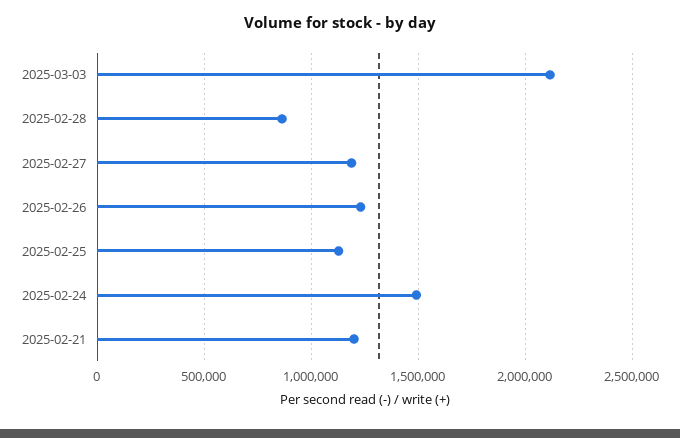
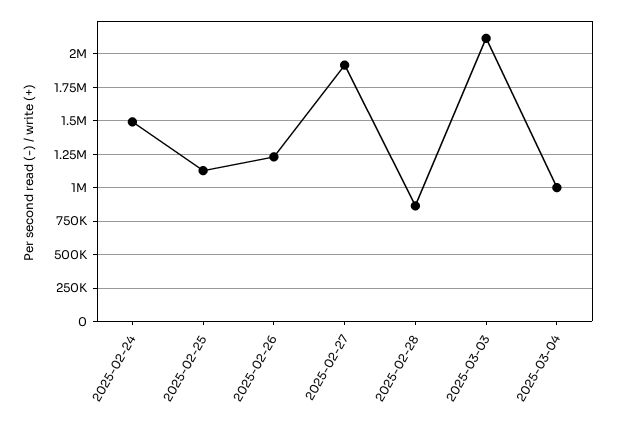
2025-02-27: 1200000 -> 1900000
2025-02-21: 1200000 -> none
2025-03-04: none -> 1000000

